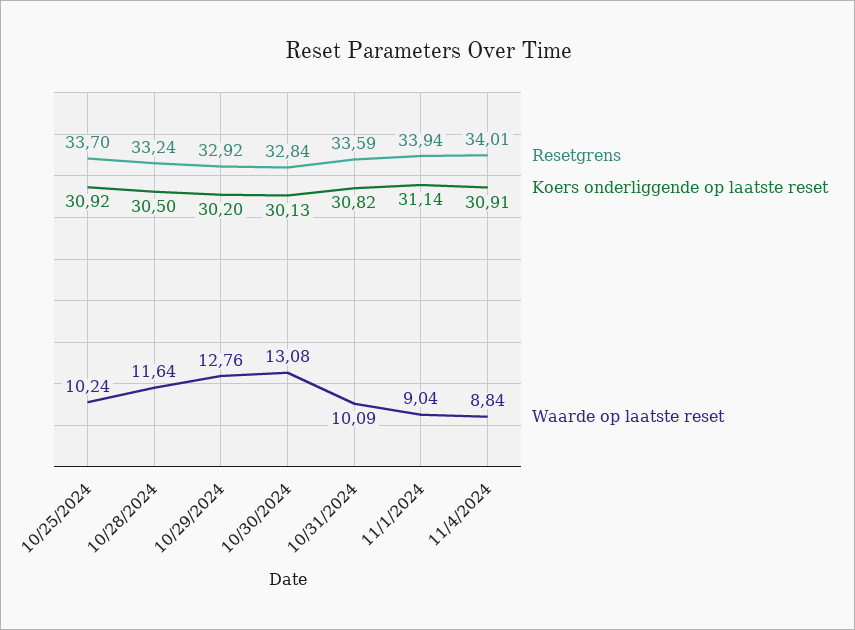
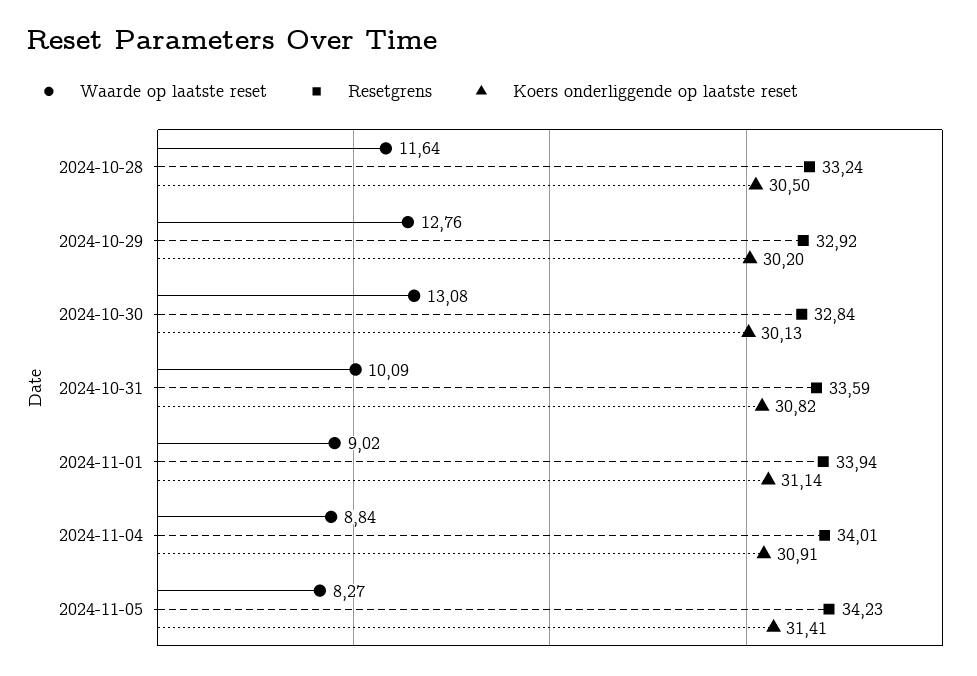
Resetgrens, 10/25/2024: 33.7 -> none
Koers onderliggende op laatste reset, 10/25/2024: 30.92 -> none
Waarde op laatste reset, 10/25/2024: 10.24 -> none
Waarde op laatste reset, 11/1/2024: 9.04 -> 9.02
Waarde op laatste reset, 2024-11-05: none -> 8.27
Resetgrens, 2024-11-05: none -> 34.23
Koers onderliggende op laatste reset, 2024-11-05: none -> 31.41

